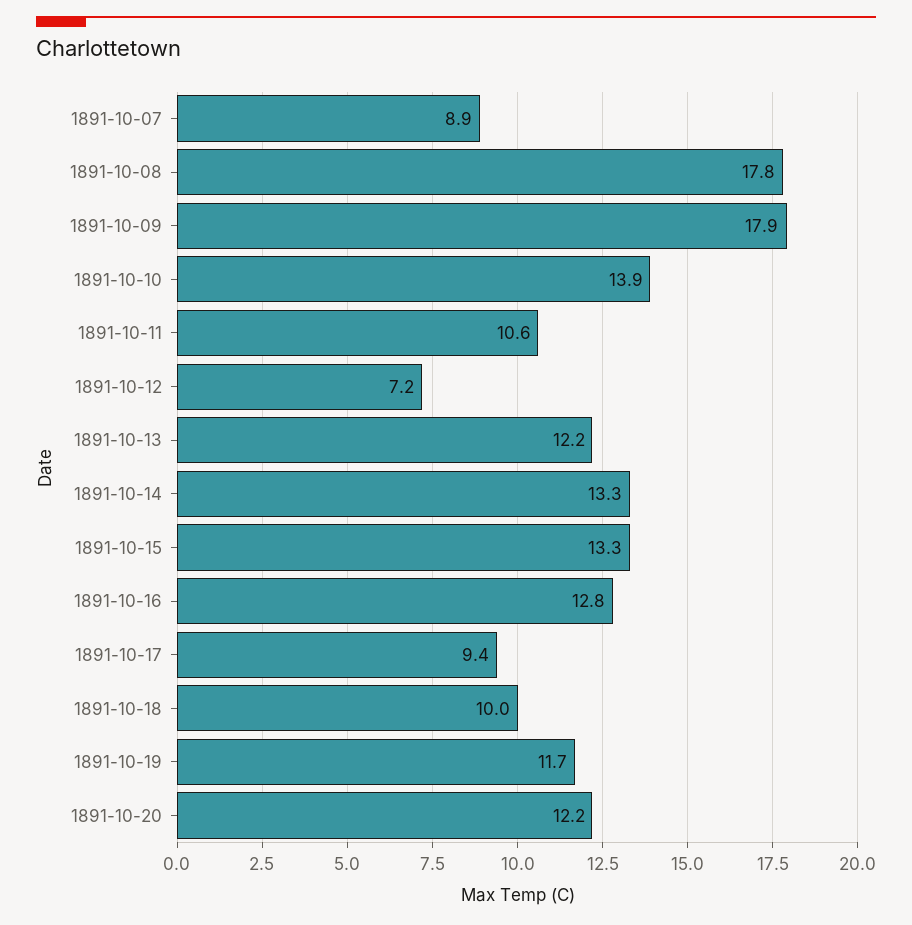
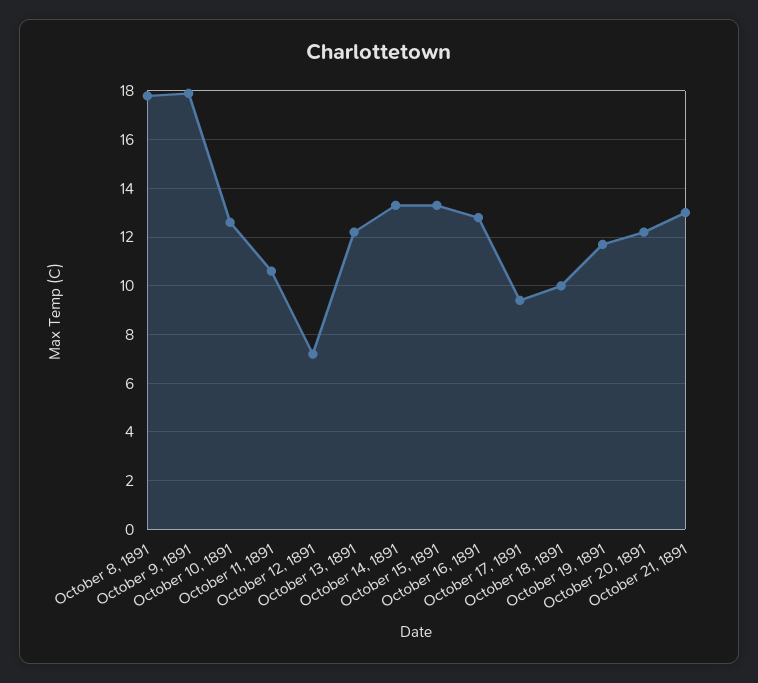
1891-10-07: 8.9 -> none
1891-10-10: 13.9 -> 12.5
October 21, 1891: none -> 13

